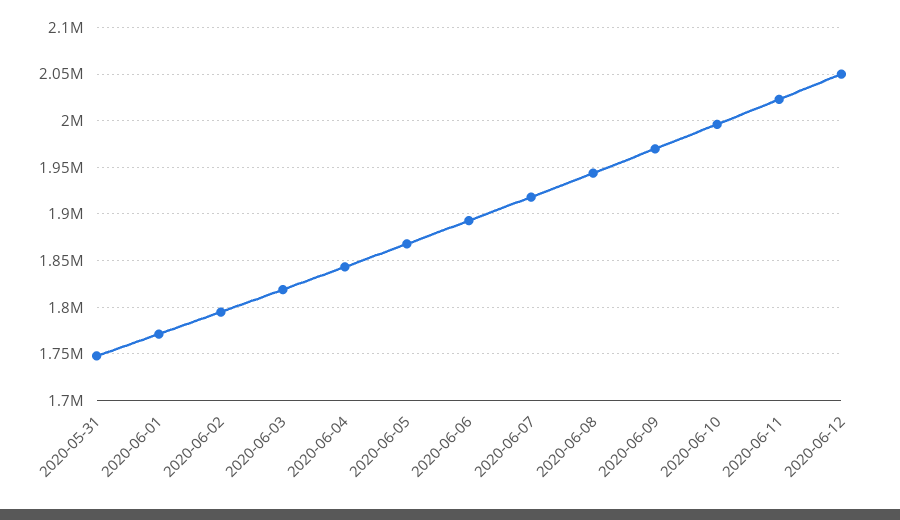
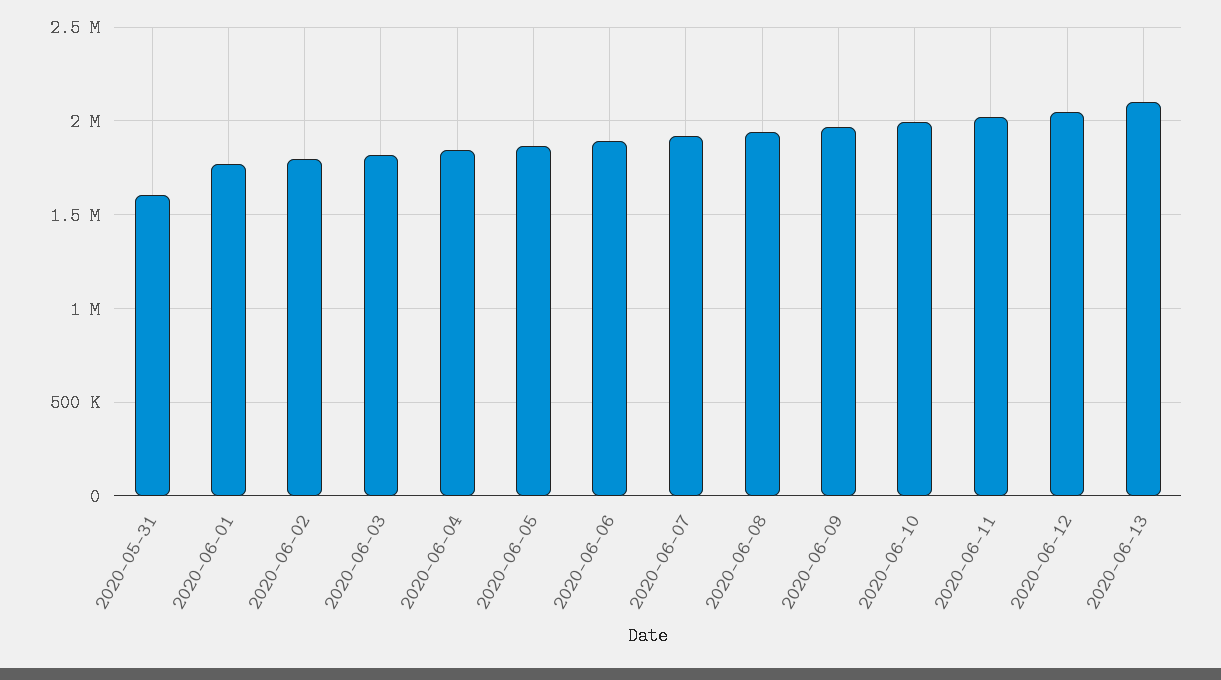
2020-05-31: 1750000 -> 1600000
2020-06-13: none -> 2100000

